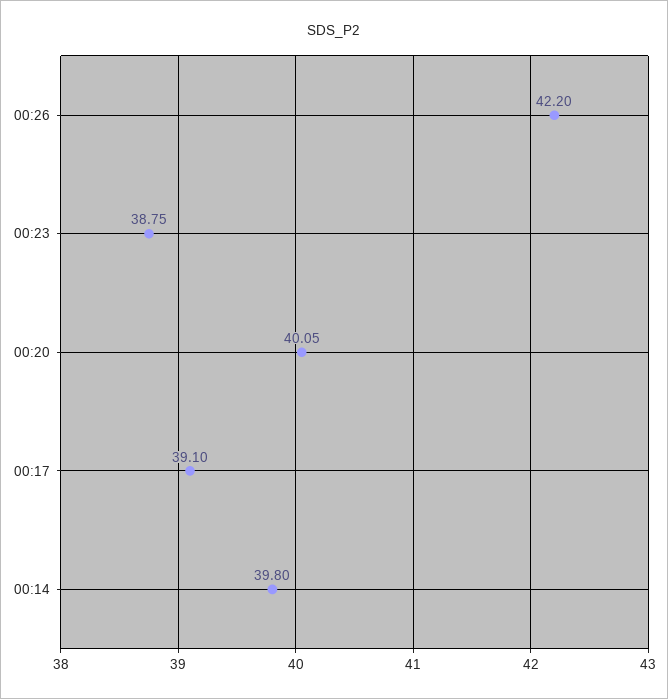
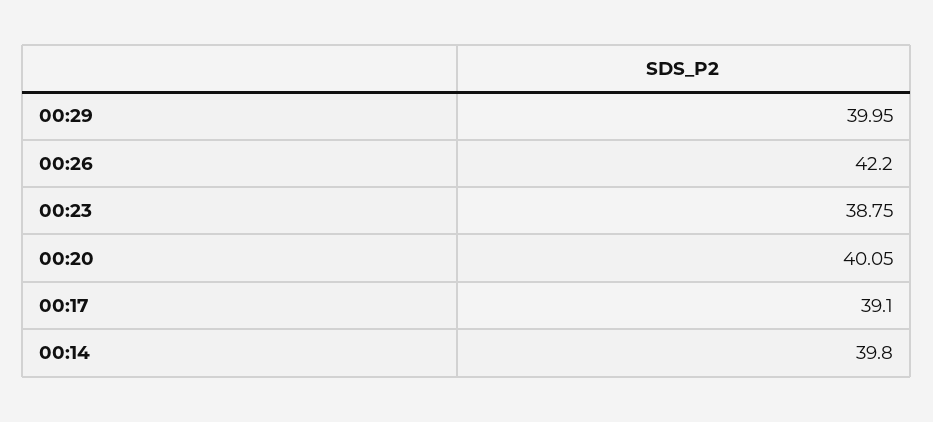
00:29: none -> 39.95

